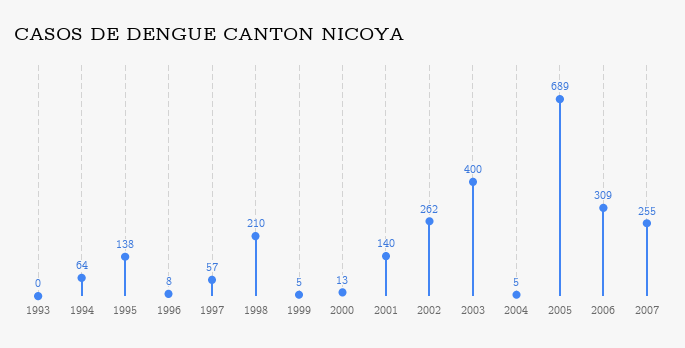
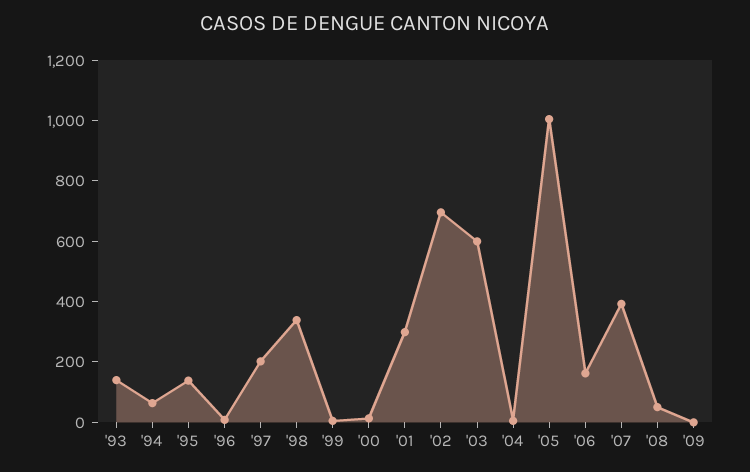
1993: 0 -> 150
1997: 57 -> 200
1998: 210 -> 350
2001: 140 -> 300
2002: 262 -> 700
2003: 400 -> 600
2005: 689 -> 1000
2006: 309 -> 150
2007: 255 -> 400
'08: none -> 50
'09: none -> 0

